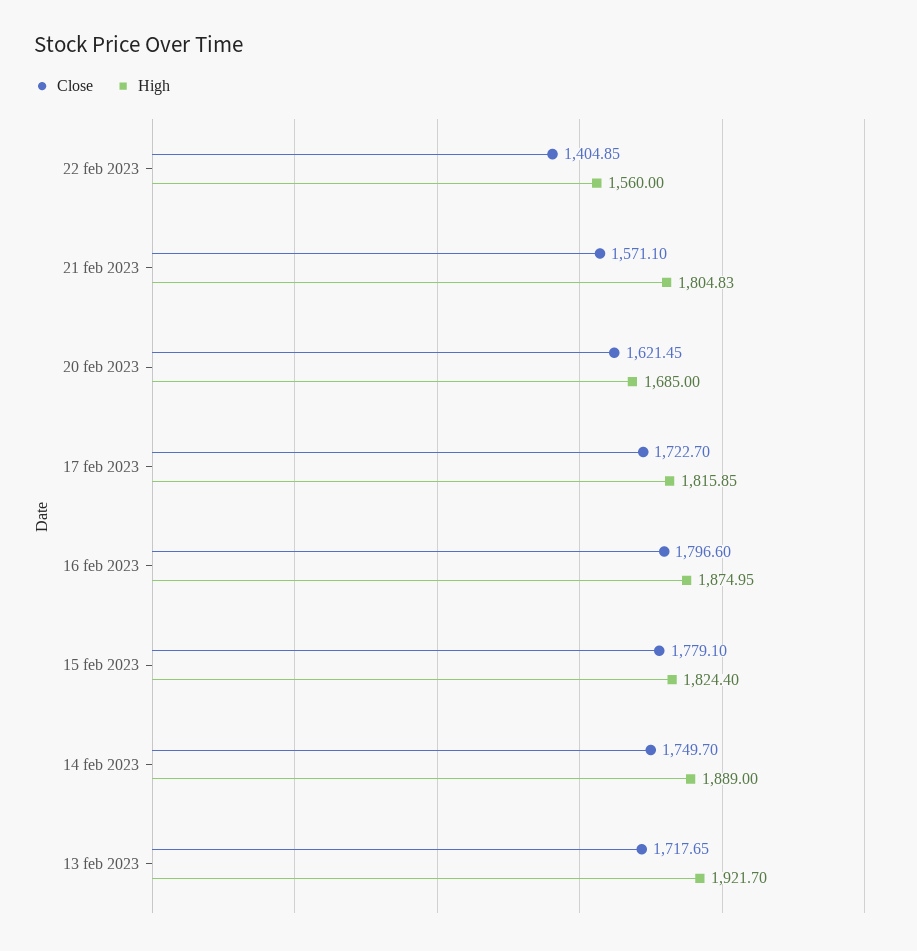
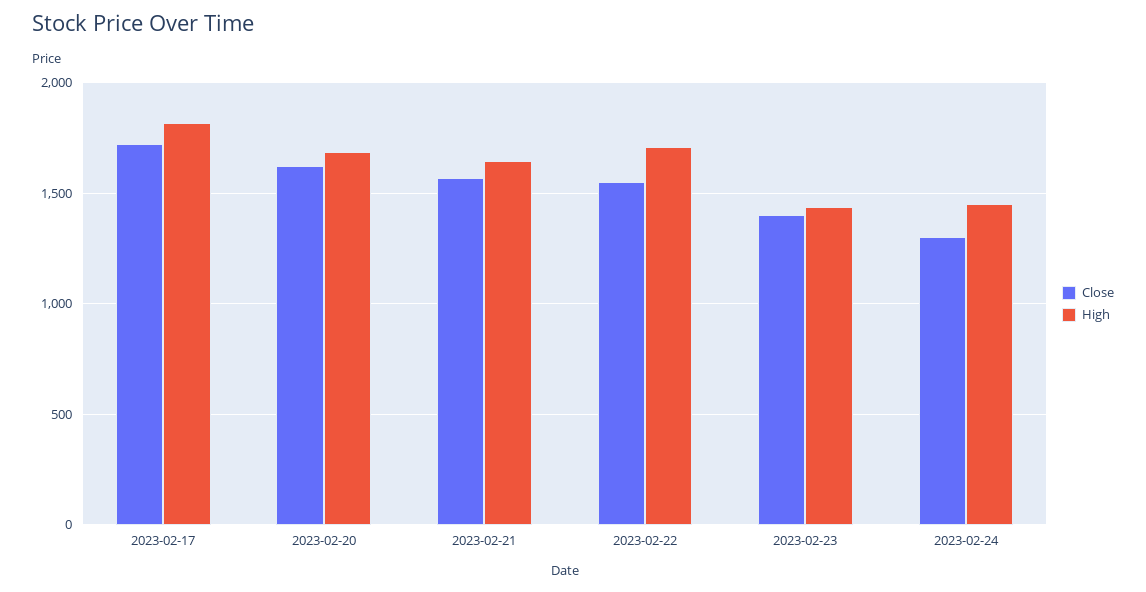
Close, 22 feb 2023: 1404.85 -> 1550
High, 22 feb 2023: 1560 -> 1700
High, 21 feb 2023: 1804.83 -> 1650
Close, 16 feb 2023: 1796.6 -> none
High, 16 feb 2023: 1874.95 -> none
Close, 15 feb 2023: 1779.1 -> none
High, 15 feb 2023: 1824.4 -> none
Close, 14 feb 2023: 1749.7 -> none
High, 14 feb 2023: 1889 -> none
Close, 13 feb 2023: 1717.65 -> none
High, 13 feb 2023: 1921.7 -> none
Close, 2023-02-23: none -> 1400
High, 2023-02-23: none -> 1450
Close, 2023-02-24: none -> 1300
High, 2023-02-24: none -> 1450

